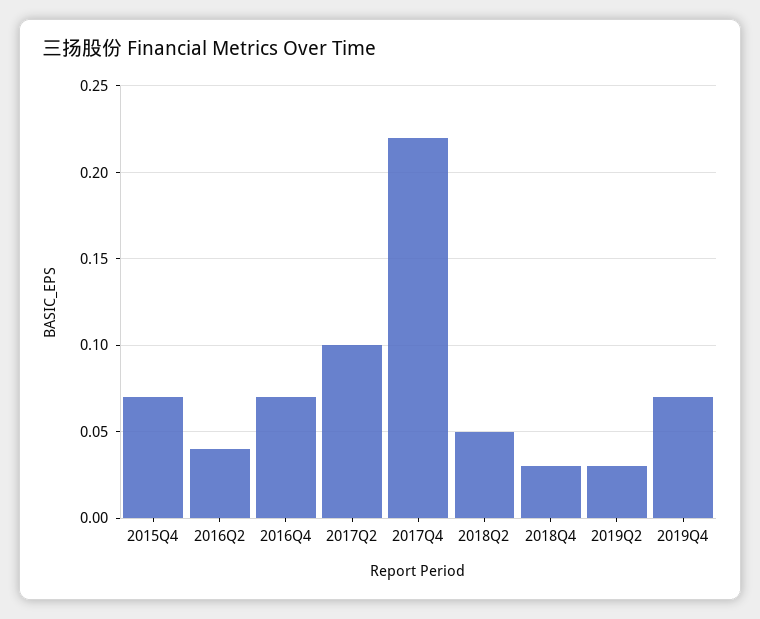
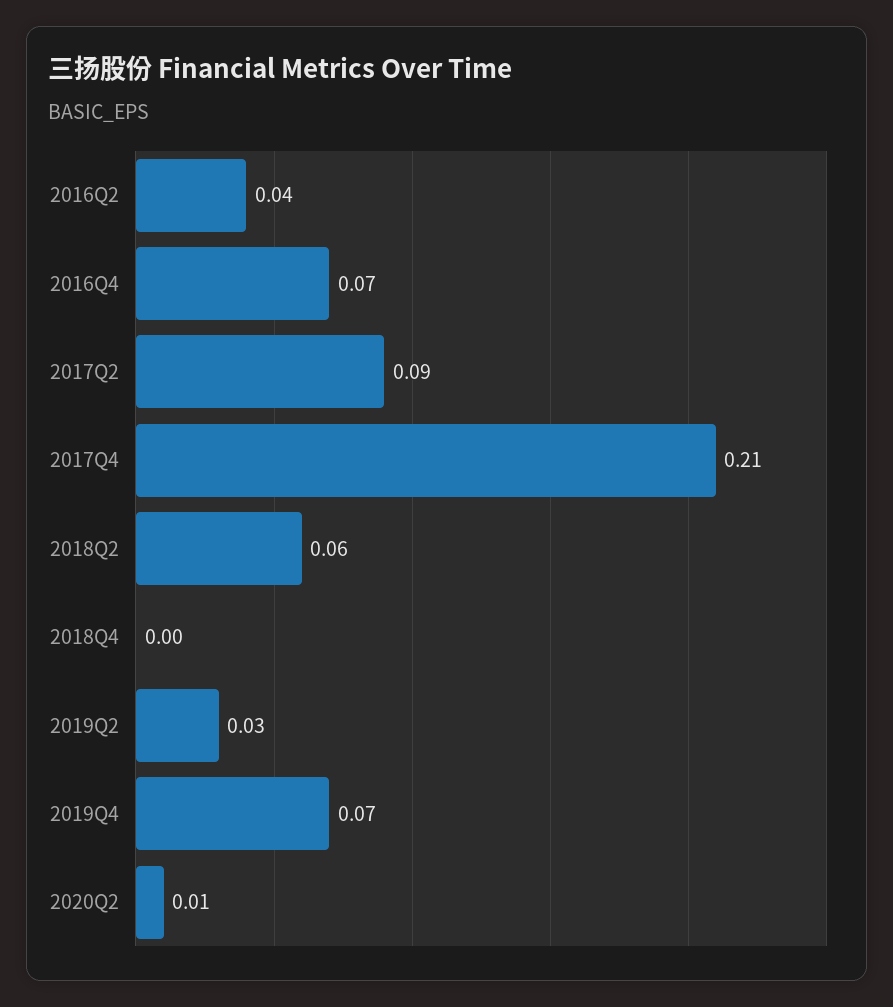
2015Q4: 0.07 -> none
2017Q2: 0.1 -> 0.09
2017Q4: 0.22 -> 0.21
2018Q2: 0.05 -> 0.06
2018Q4: 0.03 -> 0
2020Q2: none -> 0.01

